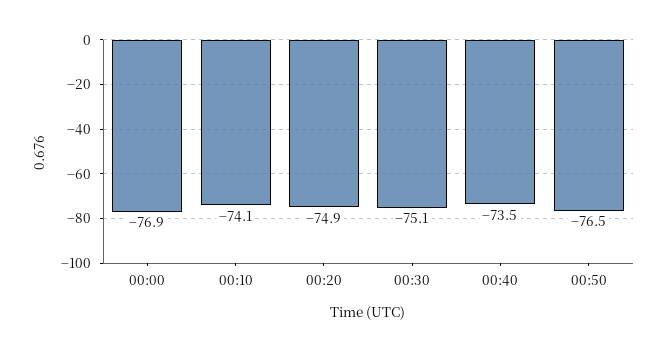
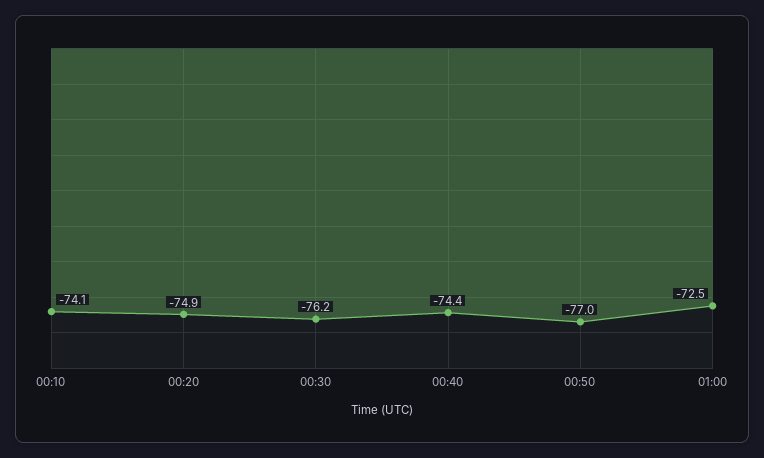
00:00: -76.9 -> none
00:30: -75.1 -> -76.2
00:40: -73.5 -> -74.4
00:50: -76.5 -> -77
01:00: none -> -72.5

